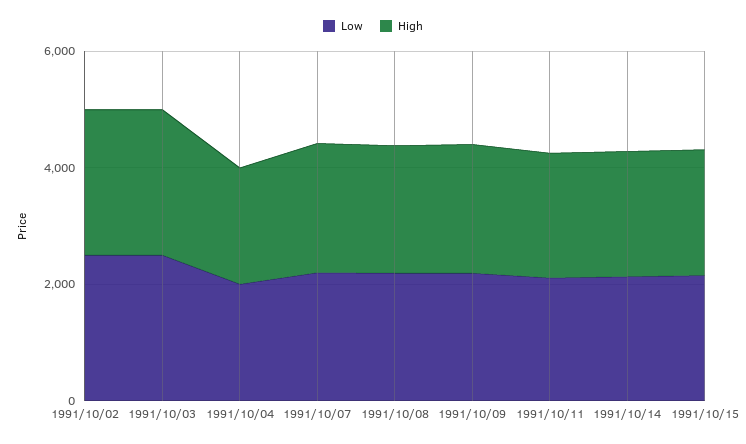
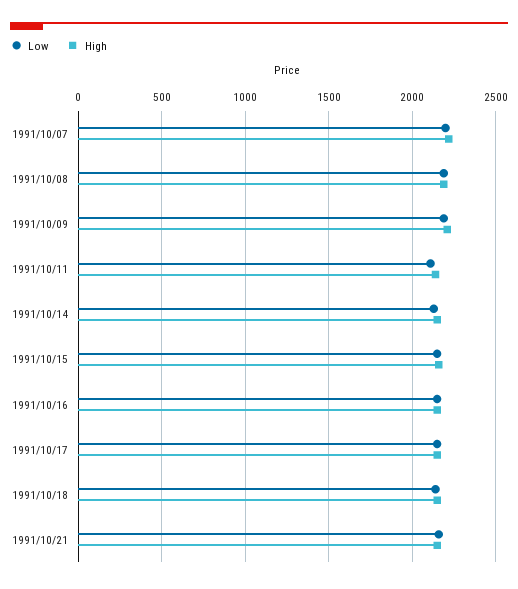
Low, 1991/10/02: 2500 -> none
High, 1991/10/02: 2500 -> none
Low, 1991/10/03: 2500 -> none
High, 1991/10/03: 2500 -> none
Low, 1991/10/04: 2000 -> none
High, 1991/10/04: 2000 -> none
Low, 1991/10/16: none -> 2150
High, 1991/10/16: none -> 2150
Low, 1991/10/17: none -> 2150
High, 1991/10/17: none -> 2150
Low, 1991/10/18: none -> 2150
High, 1991/10/18: none -> 2150
Low, 1991/10/21: none -> 2150
High, 1991/10/21: none -> 2150

